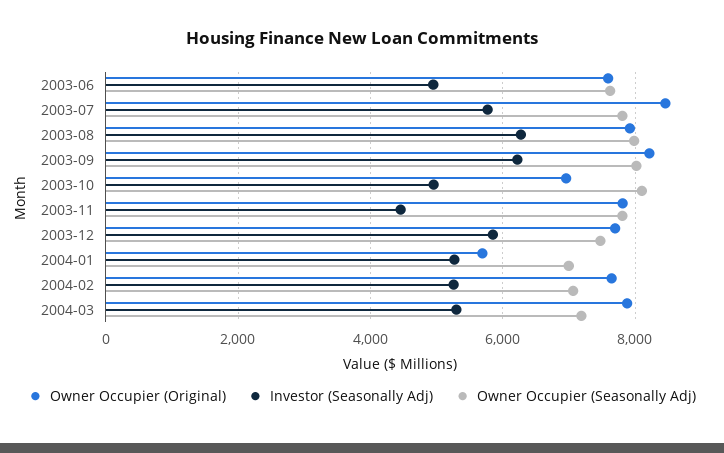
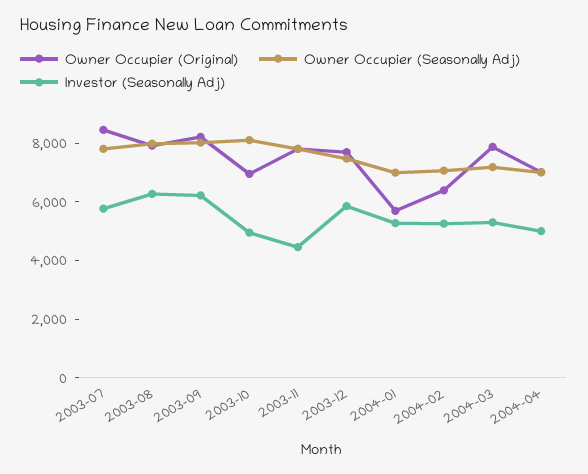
Owner Occupier (Original), 2003-06: 7600 -> none
Investor (Seasonally Adj), 2003-06: 5000 -> none
Owner Occupier (Seasonally Adj), 2003-06: 7600 -> none
Owner Occupier (Original), 2004-02: 7600 -> 6500
Owner Occupier (Original), 2004-04: none -> 7000
Owner Occupier (Seasonally Adj), 2004-04: none -> 7000
Investor (Seasonally Adj), 2004-04: none -> 5000

